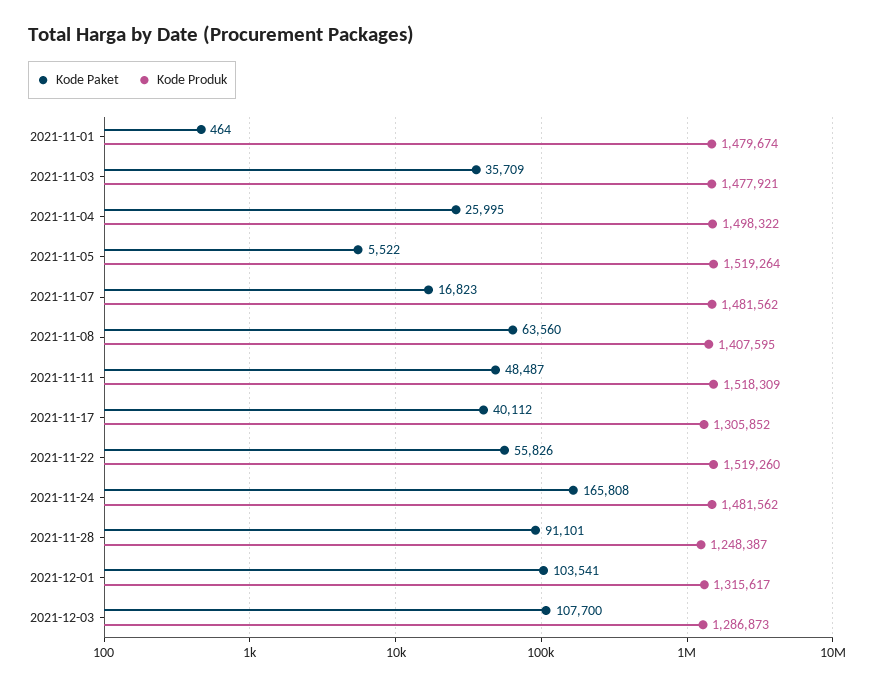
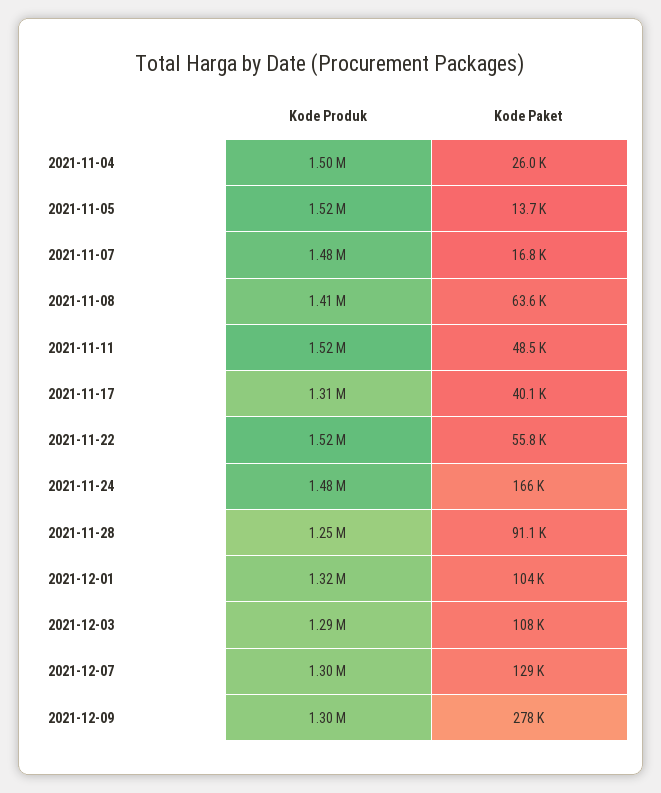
Kode Paket, 2021-11-01: 464 -> none
Kode Produk, 2021-11-01: 1479674 -> none
Kode Paket, 2021-11-03: 35709 -> none
Kode Produk, 2021-11-03: 1477921 -> none
Kode Paket, 2021-11-05: 5522 -> 13700
Kode Produk, 2021-12-07: none -> 1300000
Kode Paket, 2021-12-07: none -> 129000
Kode Produk, 2021-12-09: none -> 1300000
Kode Paket, 2021-12-09: none -> 278000

